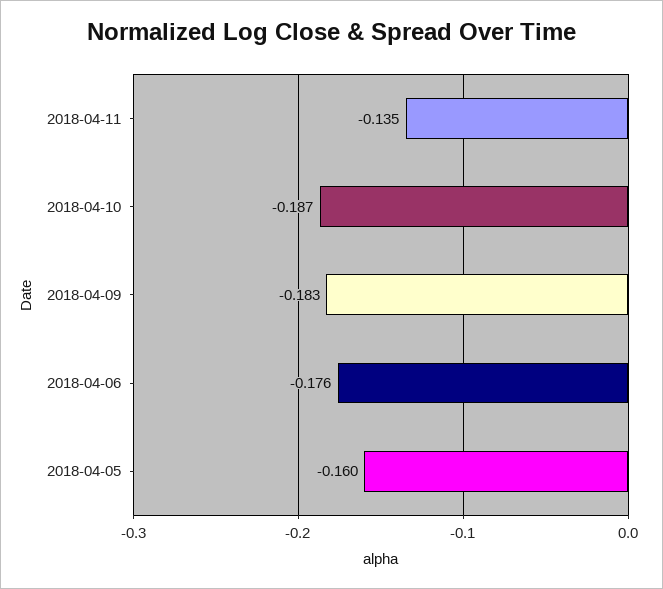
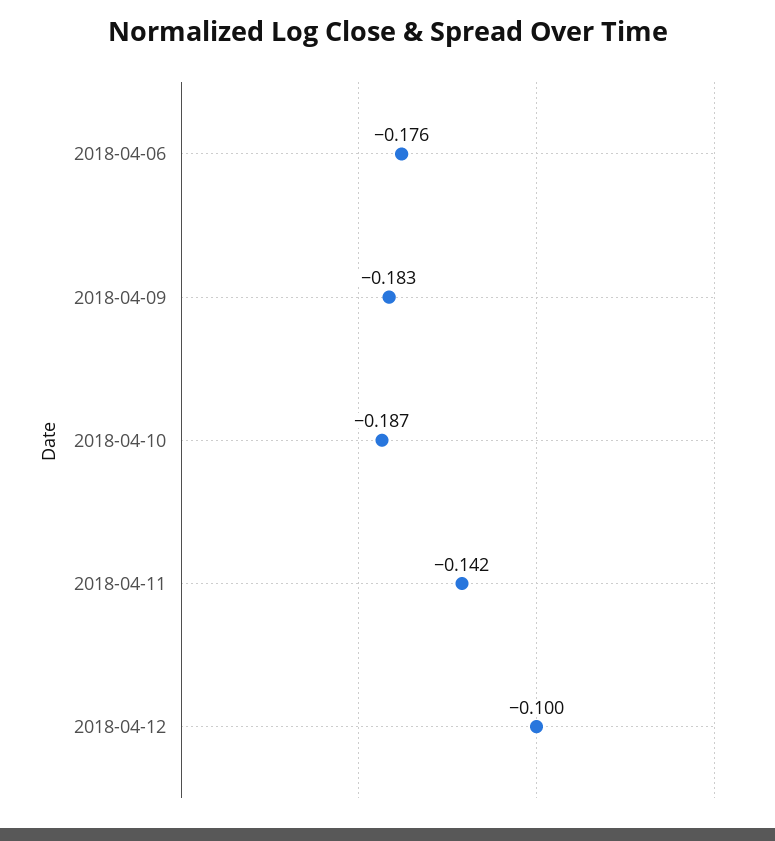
2018-04-11: -0.135 -> -0.142
2018-04-05: -0.16 -> none
2018-04-12: none -> -0.1

